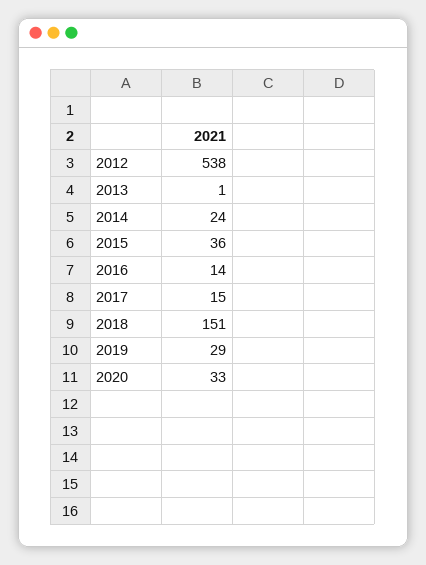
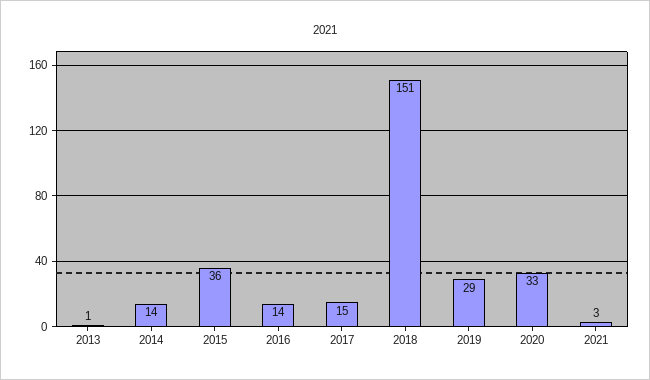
2012: 538 -> none
2014: 24 -> 14
2021: none -> 3

